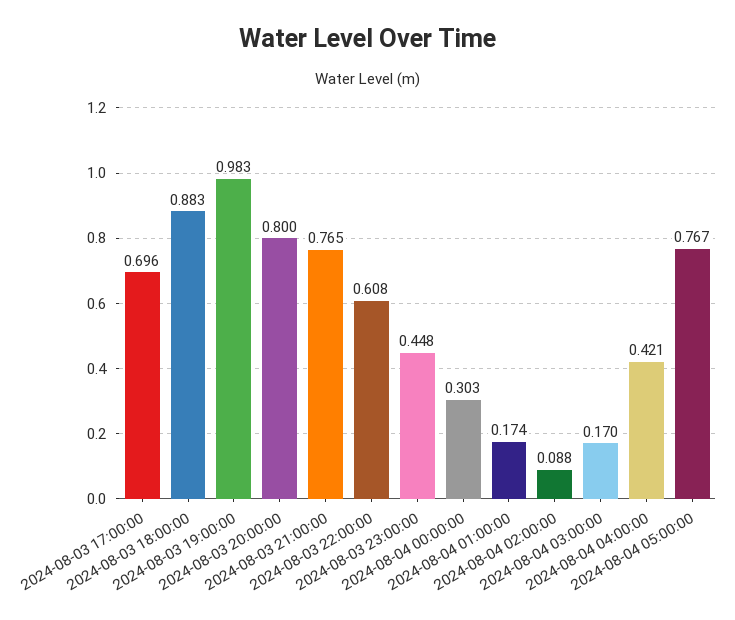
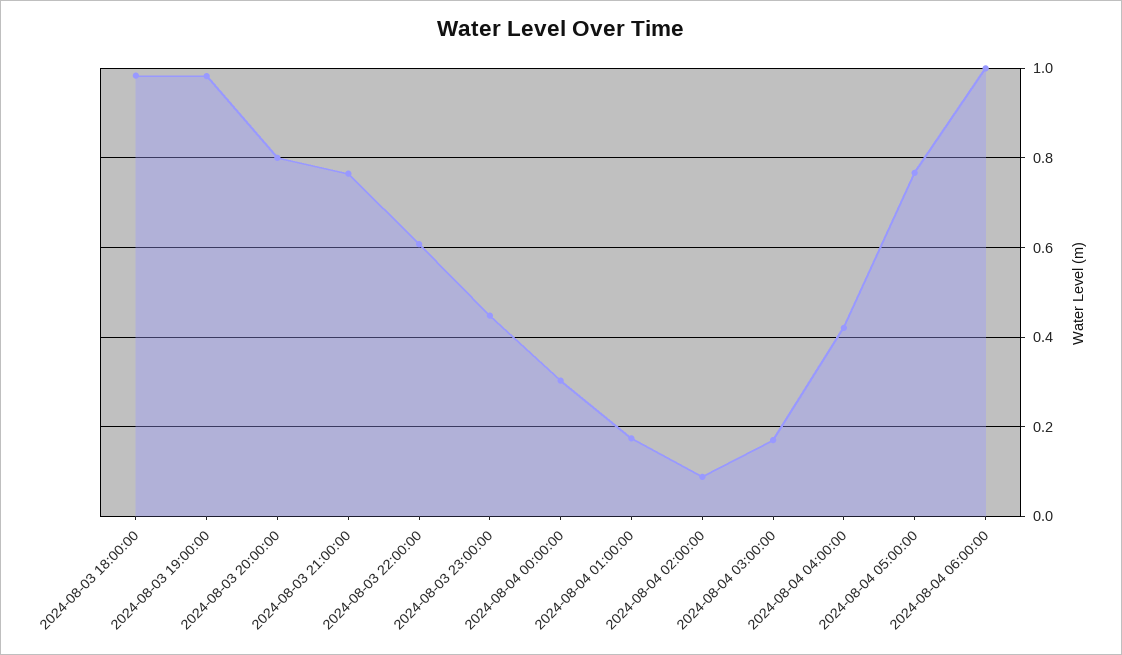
2024-08-03 17:00:00: 0.696 -> none
2024-08-03 18:00:00: 0.883 -> 0.98
2024-08-04 06:00:00: none -> 1

